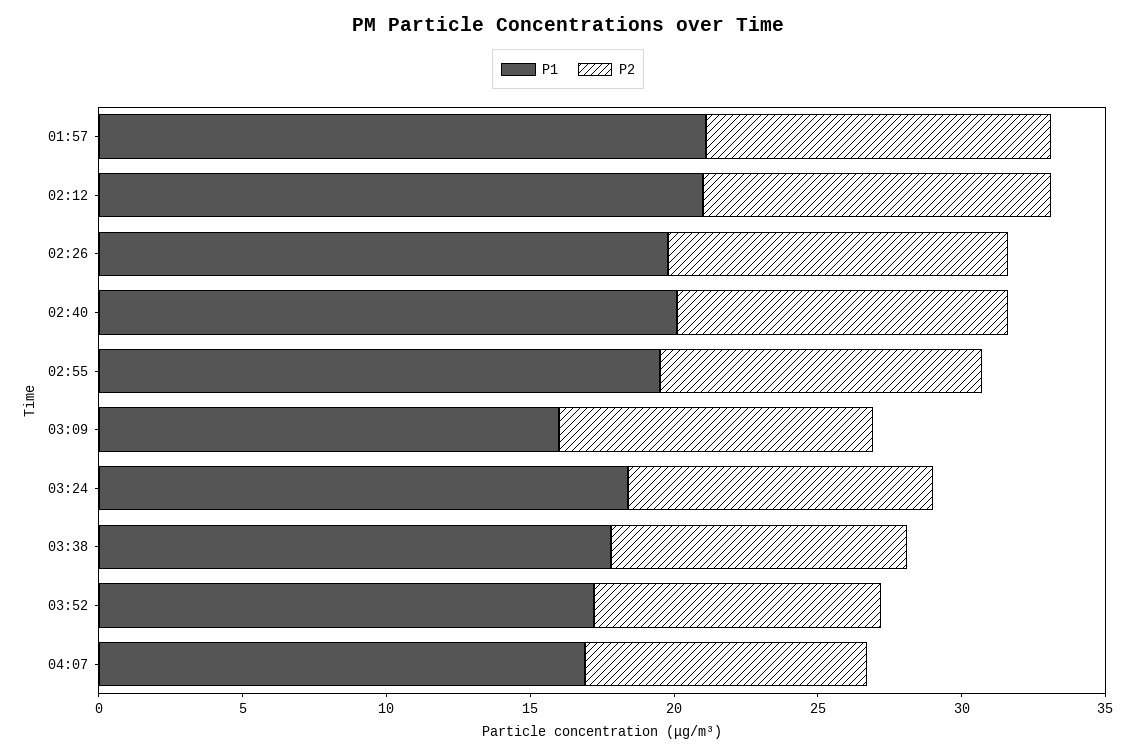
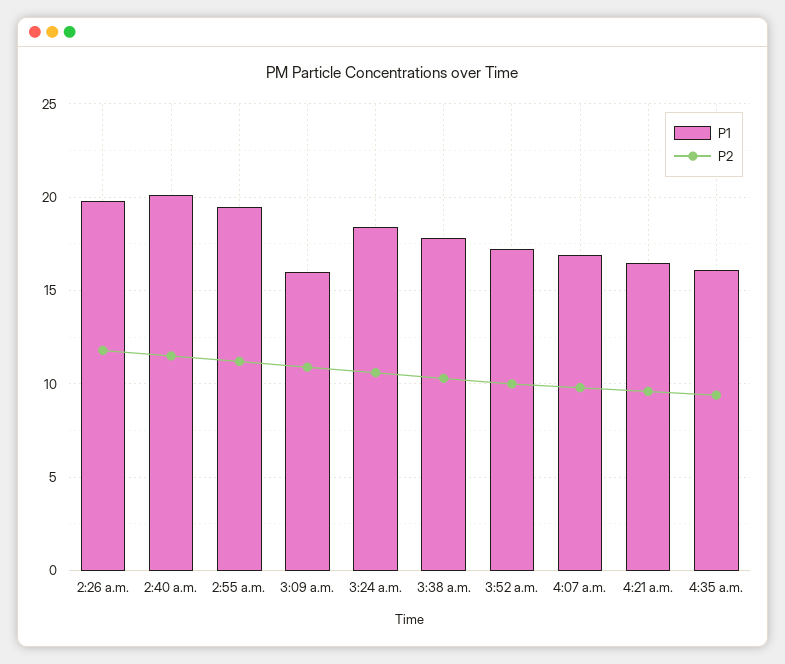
P1, 01:57: 21 -> none
P2, 01:57: 12 -> none
P1, 02:12: 21 -> none
P2, 02:12: 12 -> none
P1, 4:21 a.m.: none -> 16.5
P2, 4:21 a.m.: none -> 9.5
P1, 4:35 a.m.: none -> 16
P2, 4:35 a.m.: none -> 9.5

